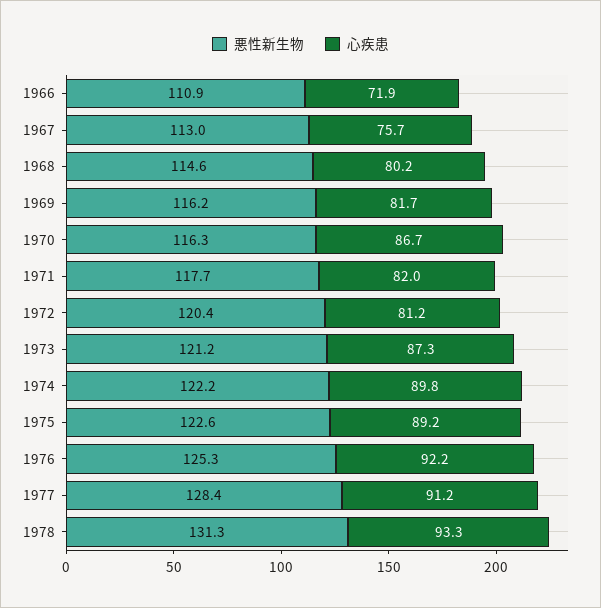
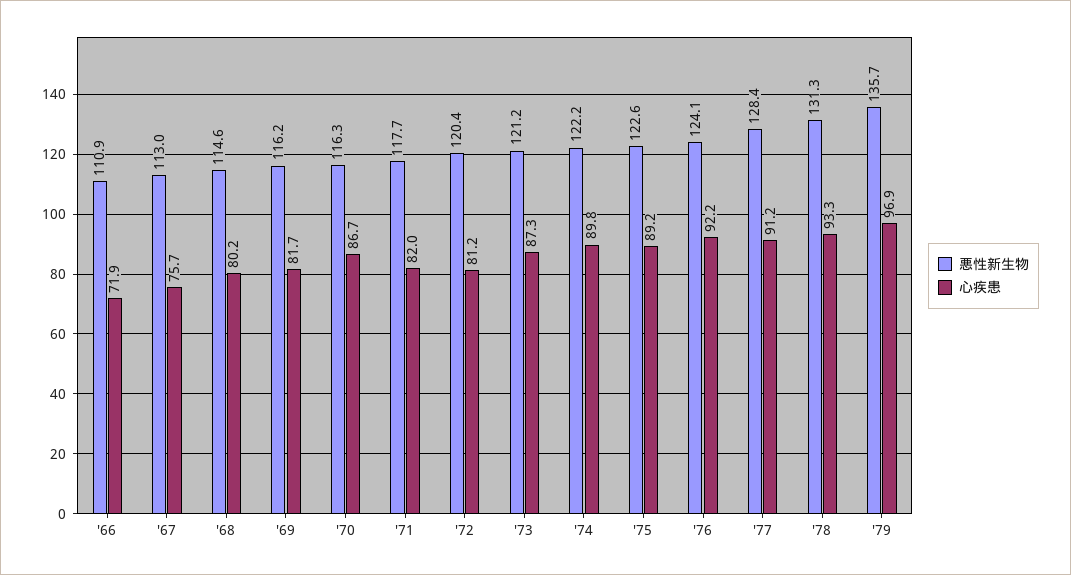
悪性新生物, 1976: 125.3 -> 124.1
悪性新生物, '79: none -> 135.7
心疾患, '79: none -> 96.9

